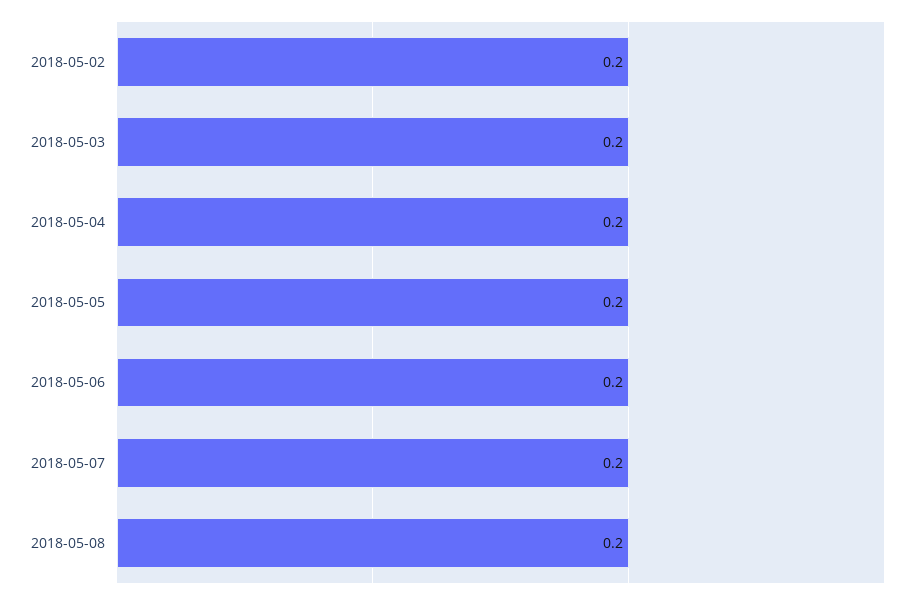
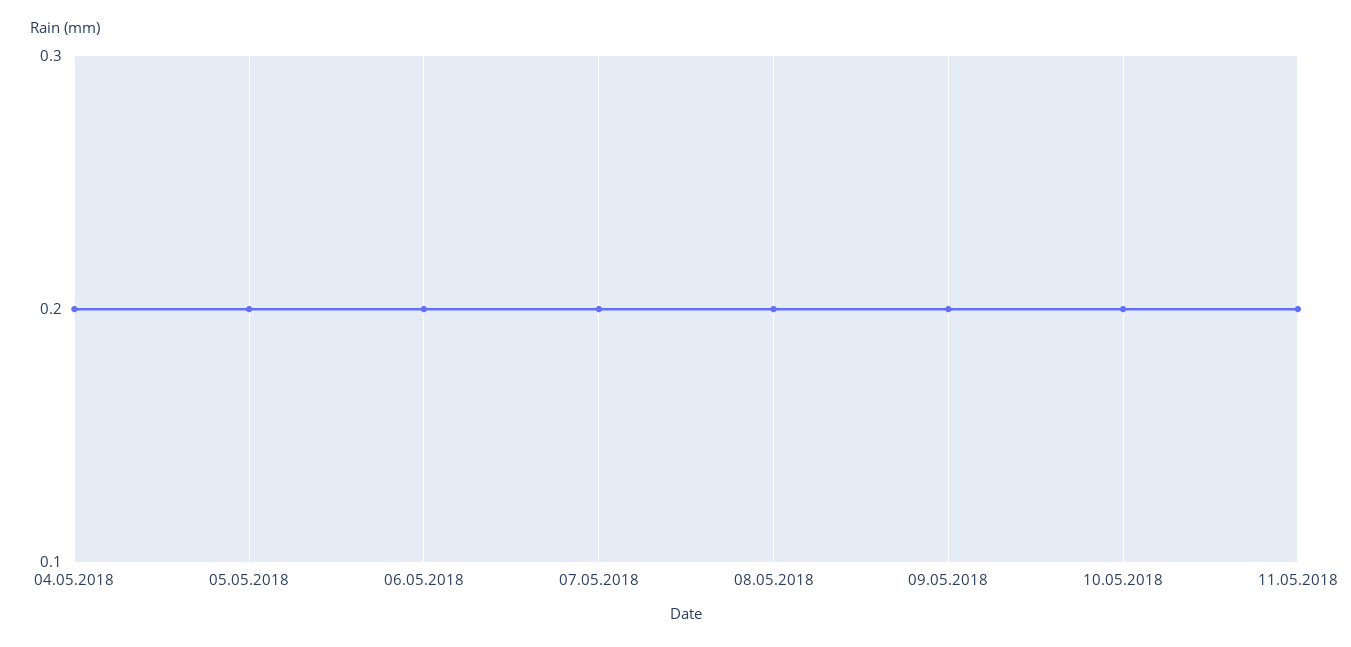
2018-05-02: 0.2 -> none
2018-05-03: 0.2 -> none
09.05.2018: none -> 0.2
10.05.2018: none -> 0.2
11.05.2018: none -> 0.2

